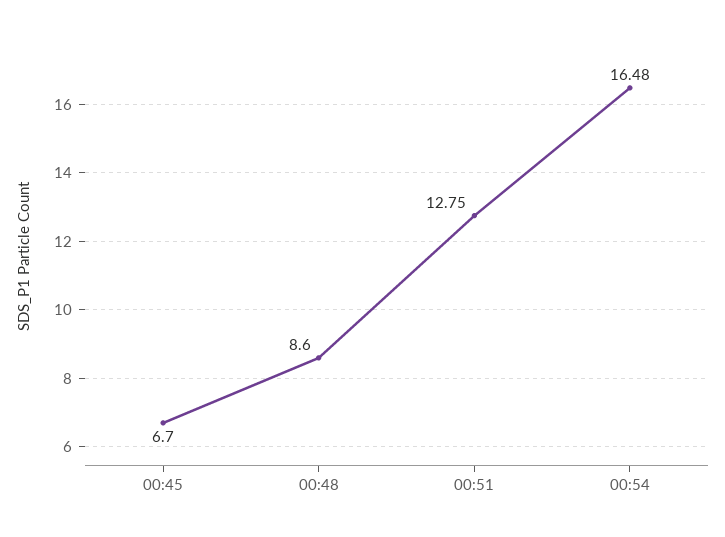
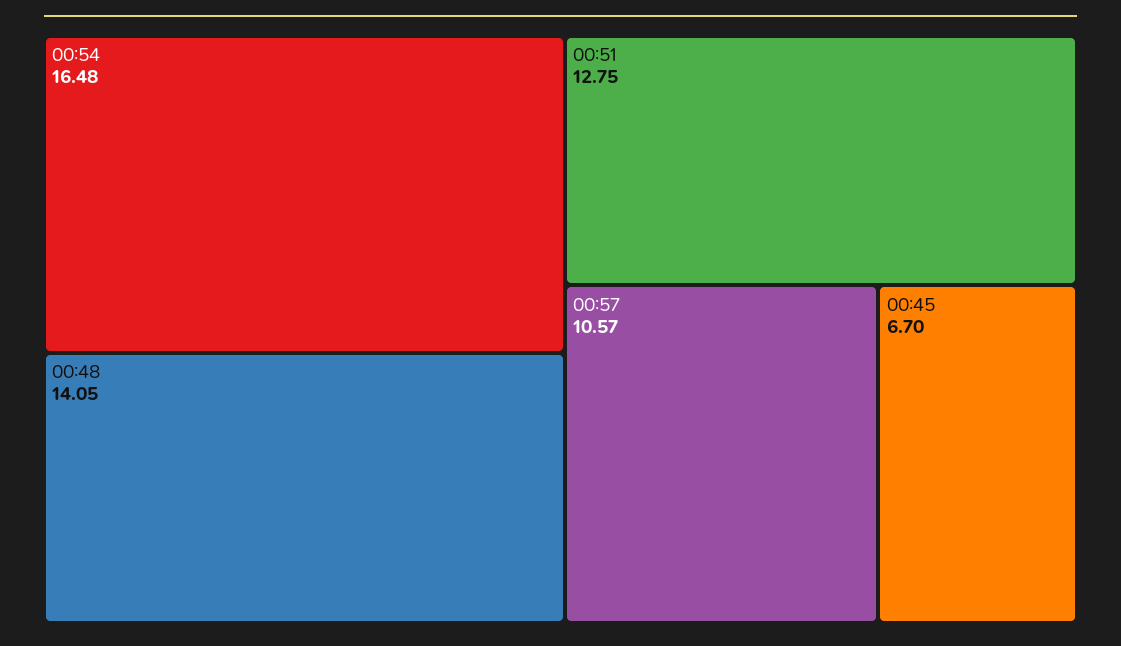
00:48: 8.6 -> 14.05
00:57: none -> 10.57

